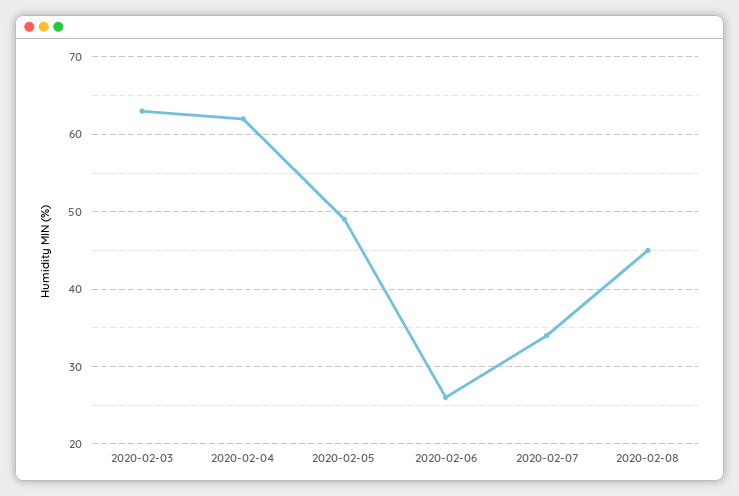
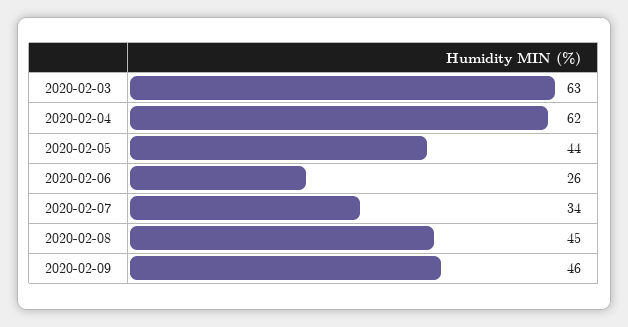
2020-02-05: 49 -> 44
2020-02-09: none -> 46

